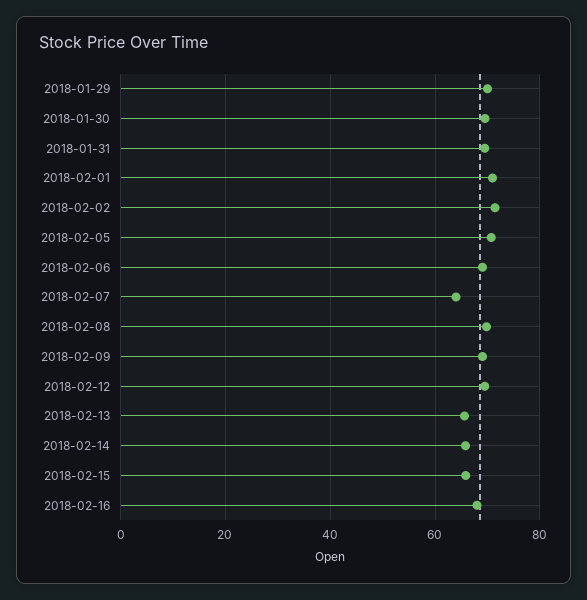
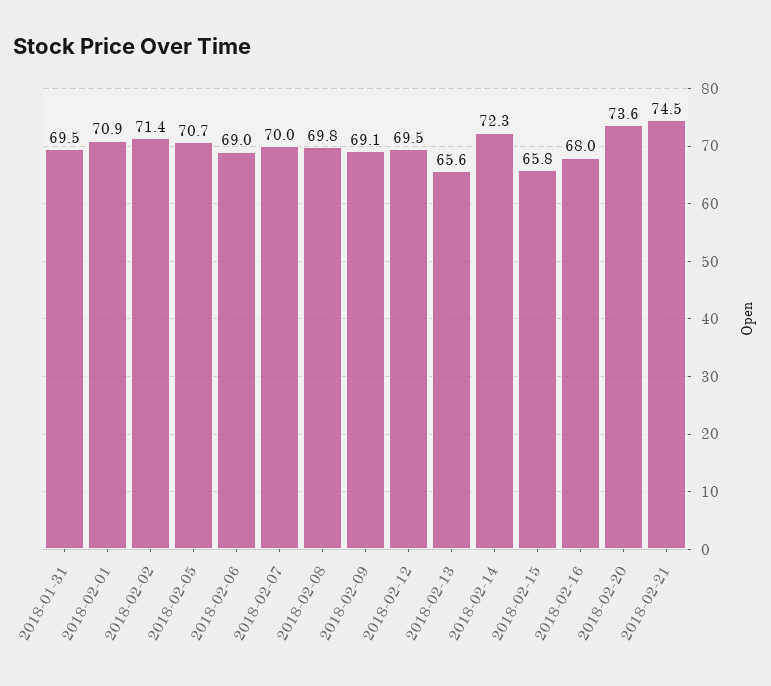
2018-01-29: 70 -> none
2018-01-30: 70 -> none
2018-02-07: 64 -> 70
2018-02-14: 66 -> 72.3
2018-02-20: none -> 73.6
2018-02-21: none -> 74.5

